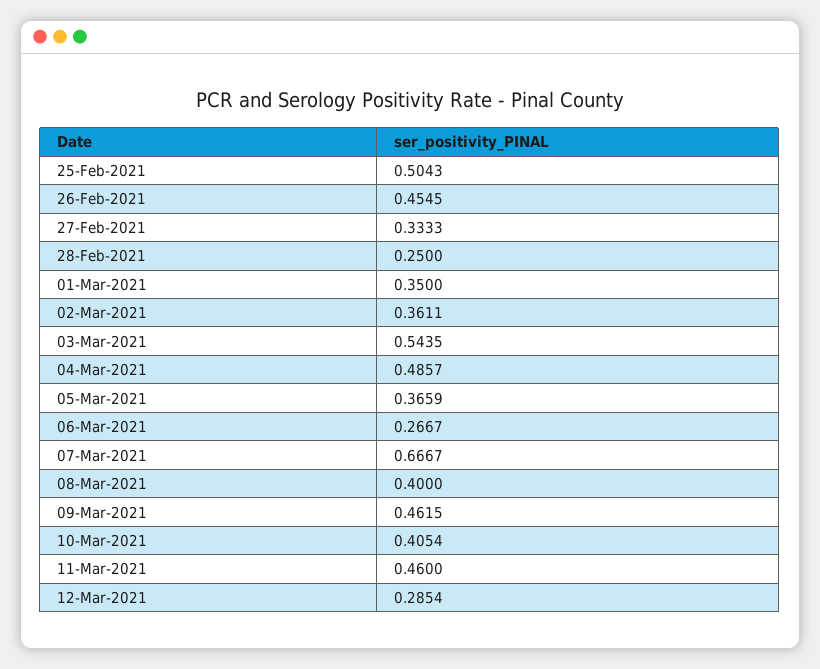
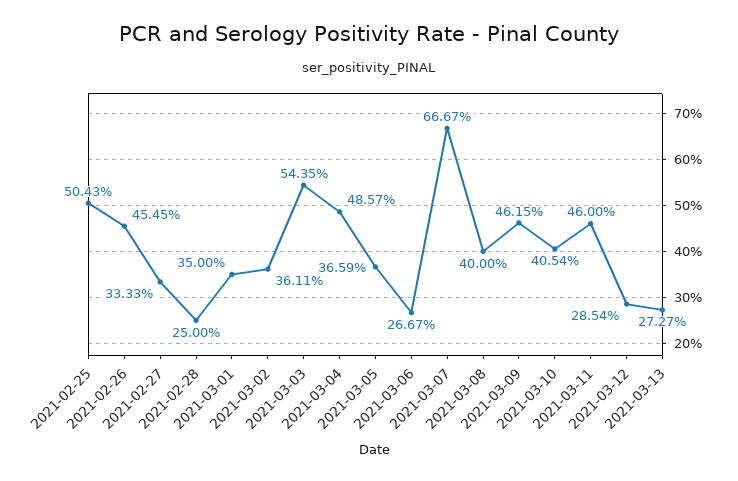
2021-03-13: none -> 0.2727

